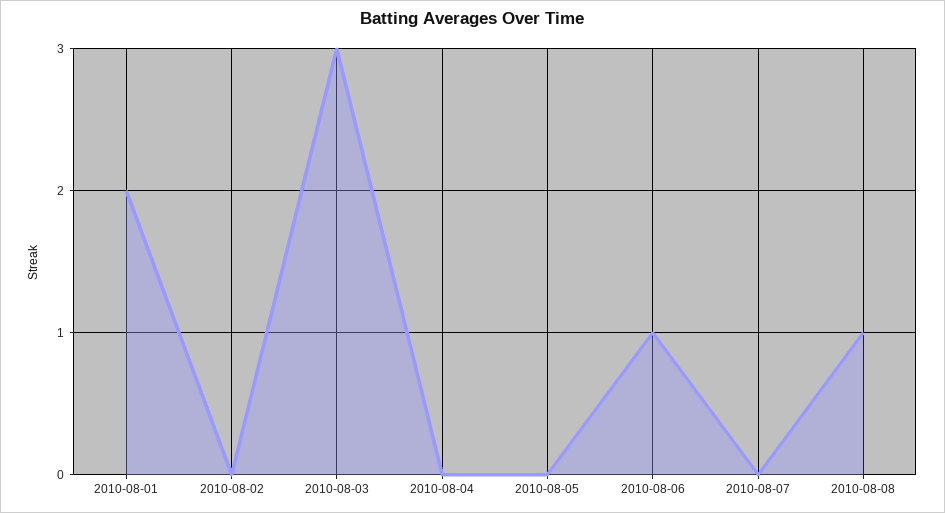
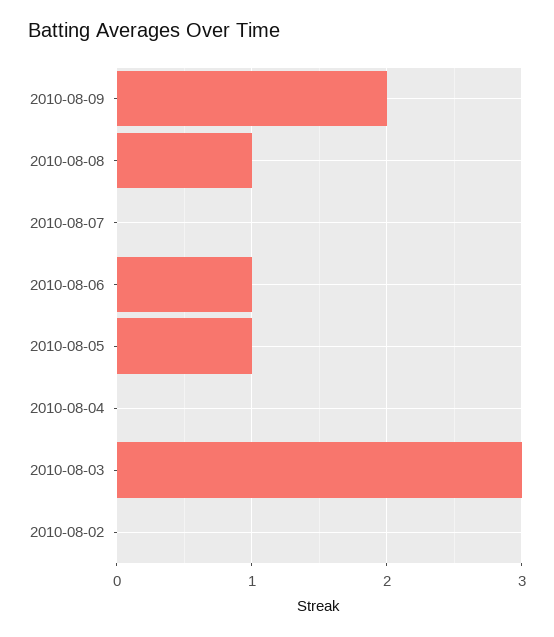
2010-08-01: 2 -> none
2010-08-05: 0 -> 1
2010-08-09: none -> 2

